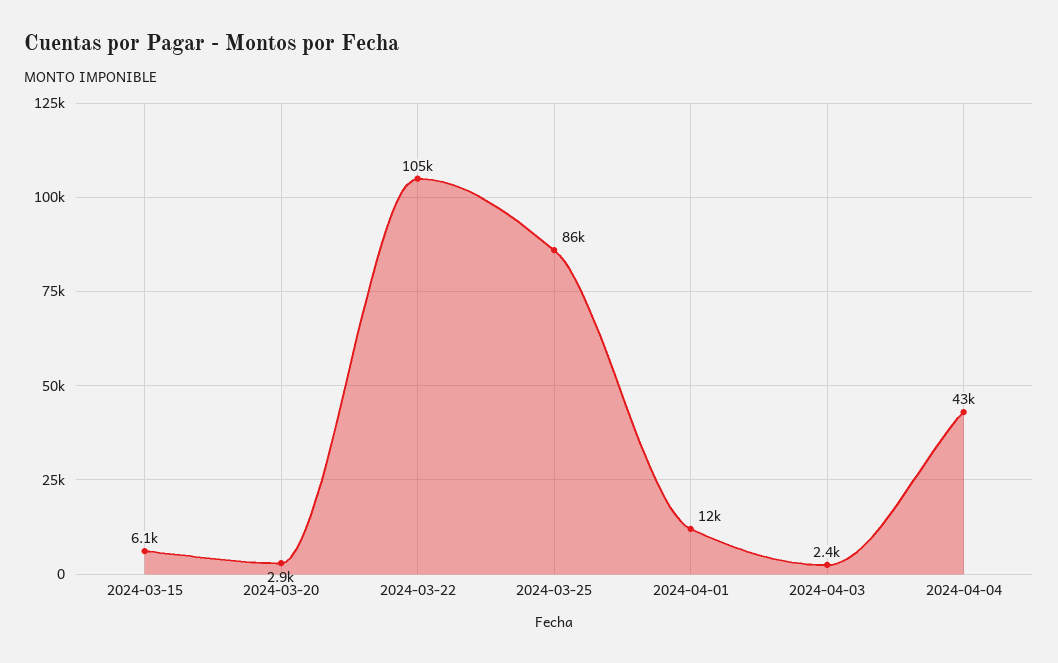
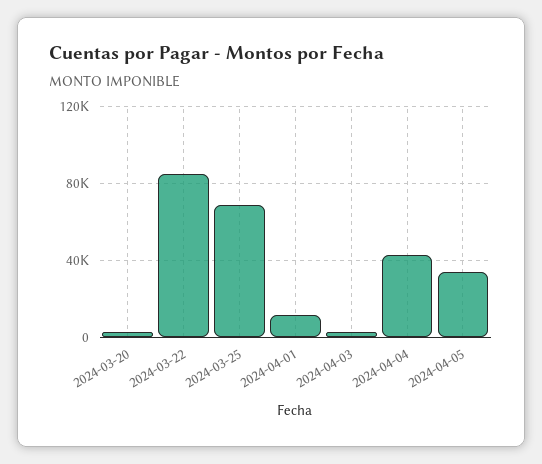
2024-03-15: 6100 -> none
2024-03-22: 105000 -> 85000
2024-03-25: 86000 -> 70000
2024-04-05: none -> 35000

